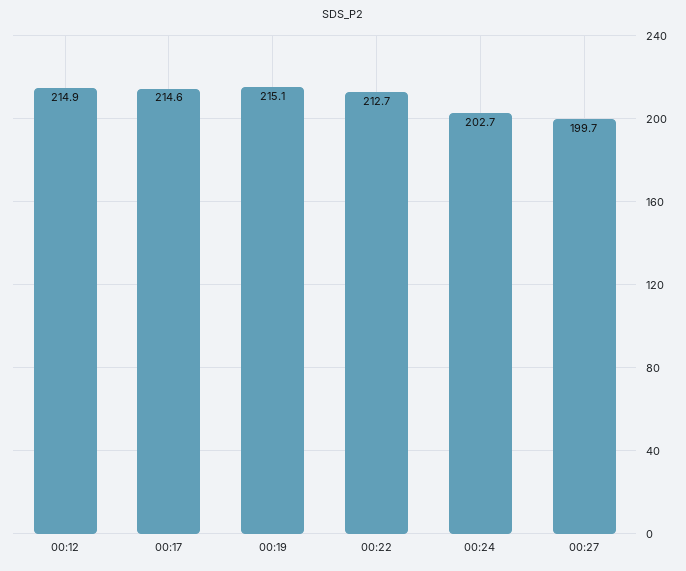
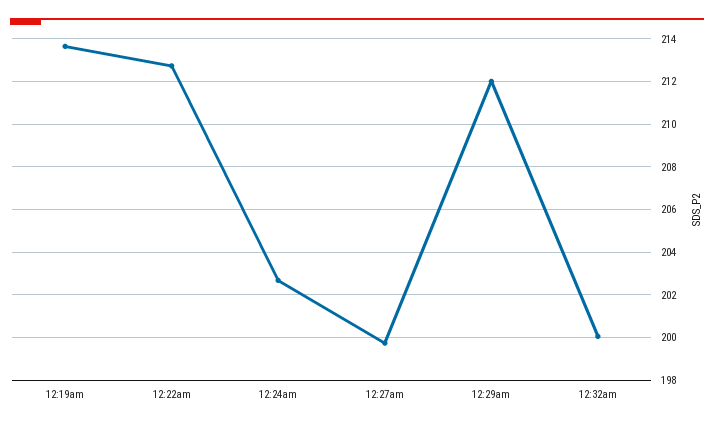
00:12: 214.9 -> none
00:17: 214.6 -> none
00:19: 215.1 -> 213.5
12:29am: none -> 212
12:32am: none -> 200

